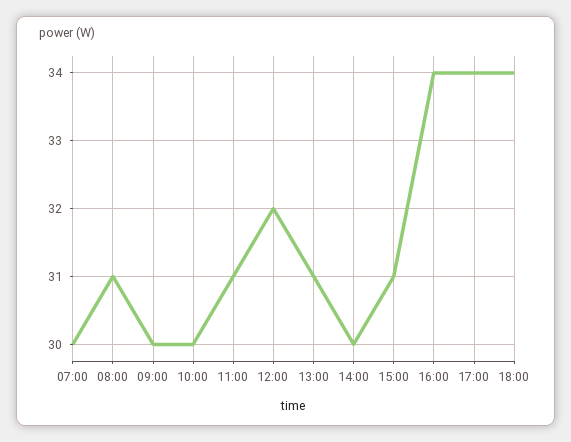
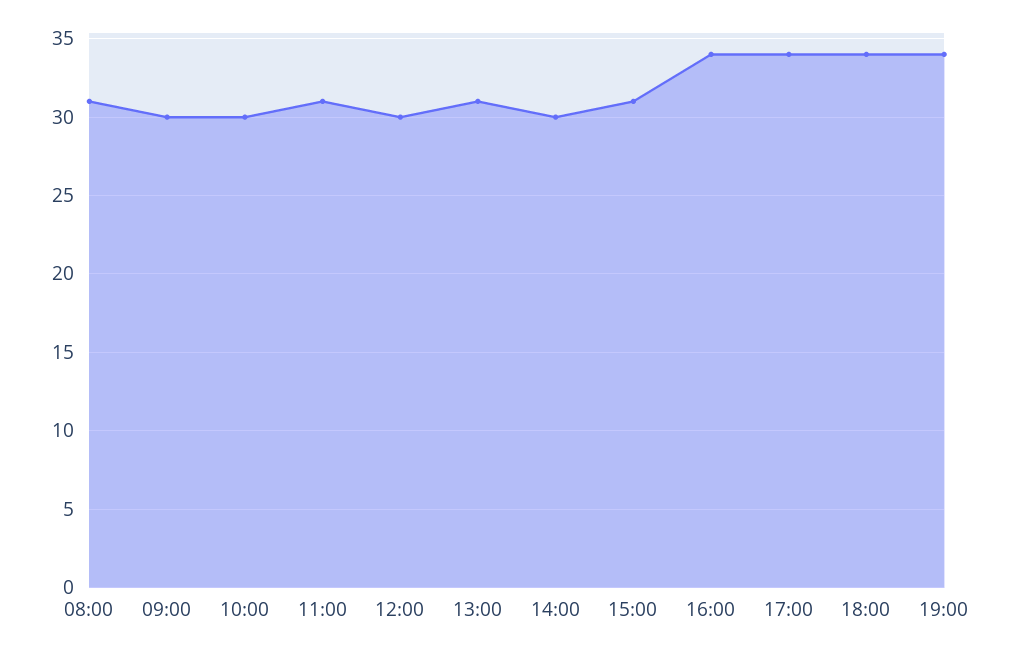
07:00: 30 -> none
12:00: 32 -> 30
19:00: none -> 34

